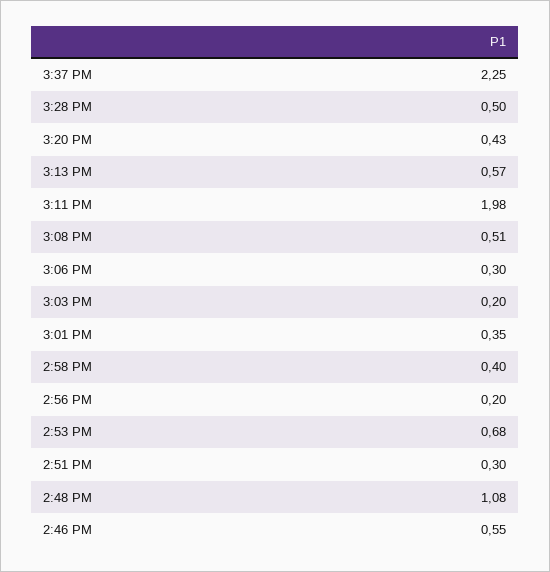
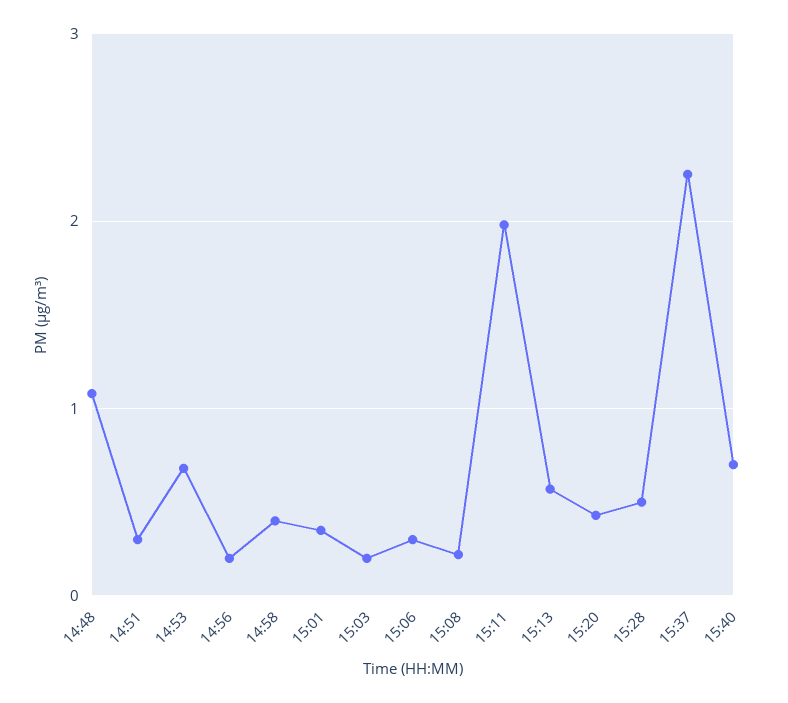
3:08 PM: 0.51 -> 0.2
2:46 PM: 0.55 -> none
15:40: none -> 0.7

